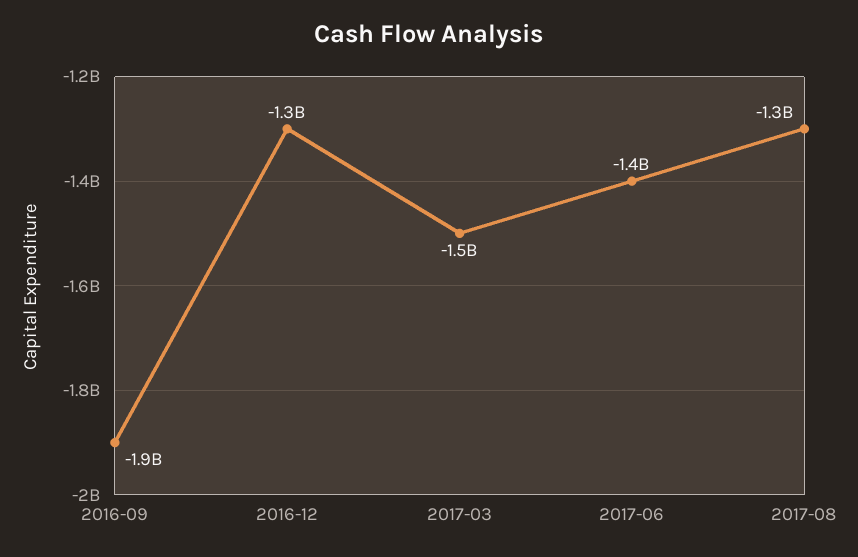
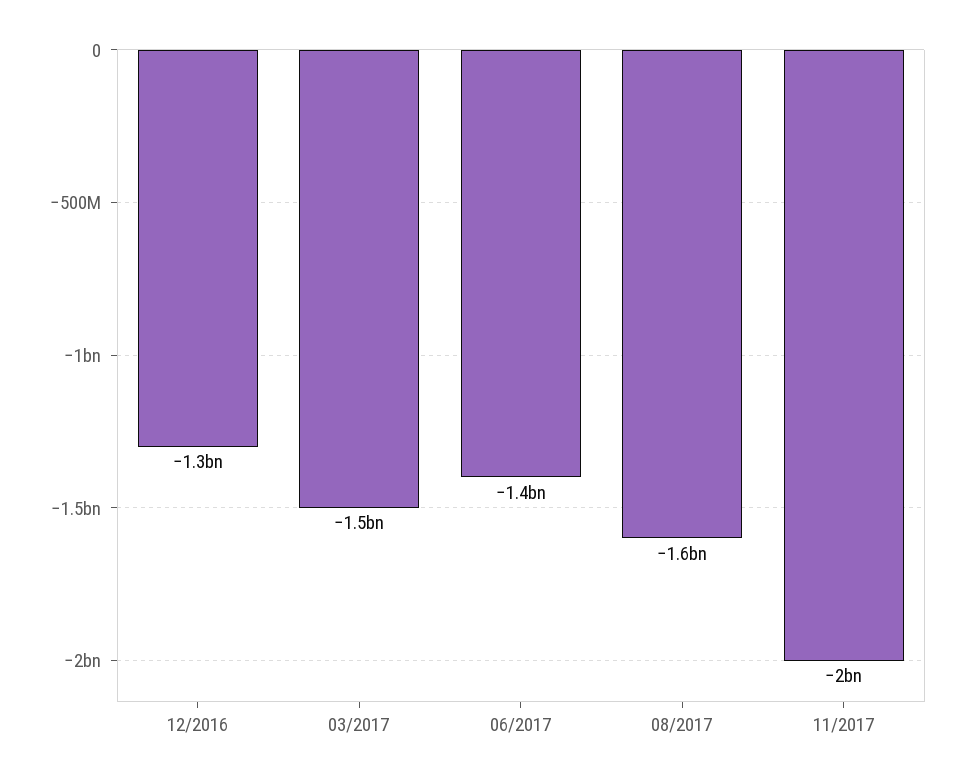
2016-09: -1900000000 -> none
2017-08: -1300000000 -> -1600000000
11/2017: none -> -2000000000

